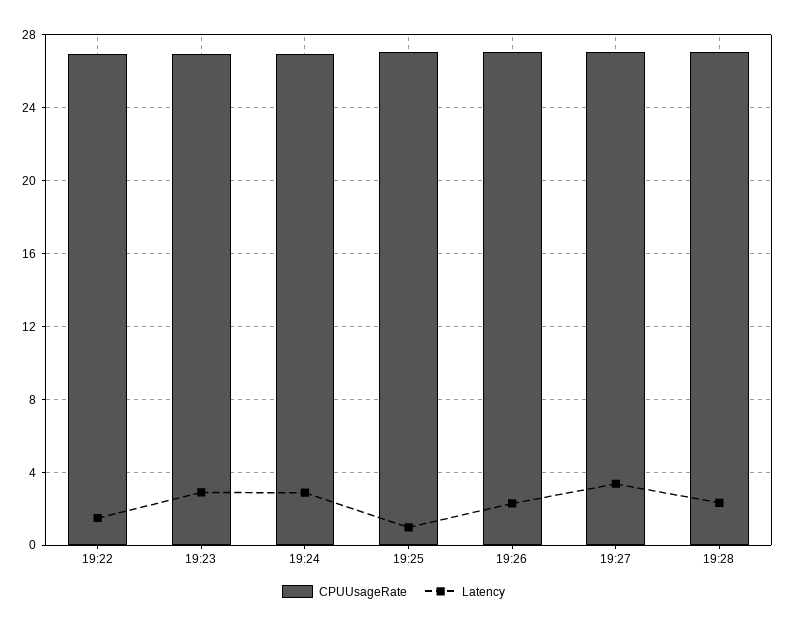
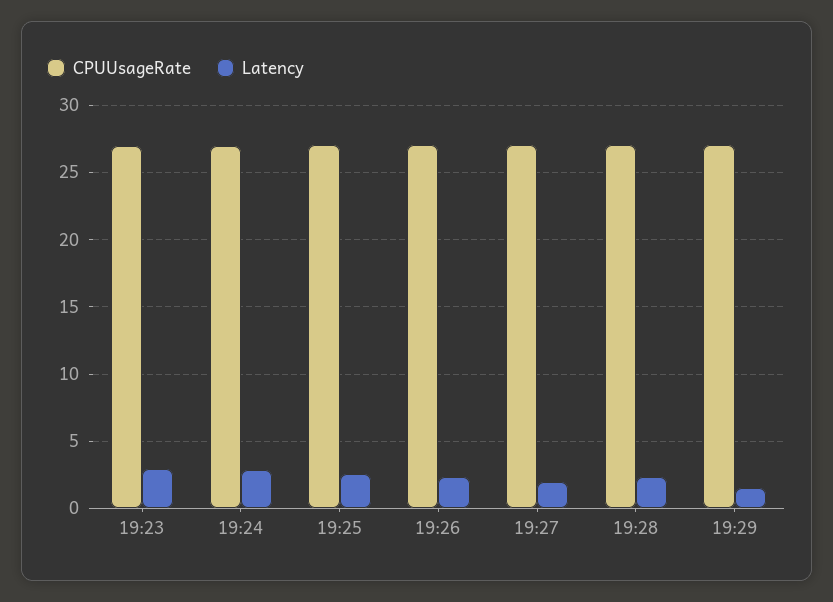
CPUUsageRate, 19:22: 27 -> none
Latency, 19:22: 1.5 -> none
Latency, 19:25: 1 -> 2.5
Latency, 19:27: 3.5 -> 2
CPUUsageRate, 19:29: none -> 27
Latency, 19:29: none -> 1.5

